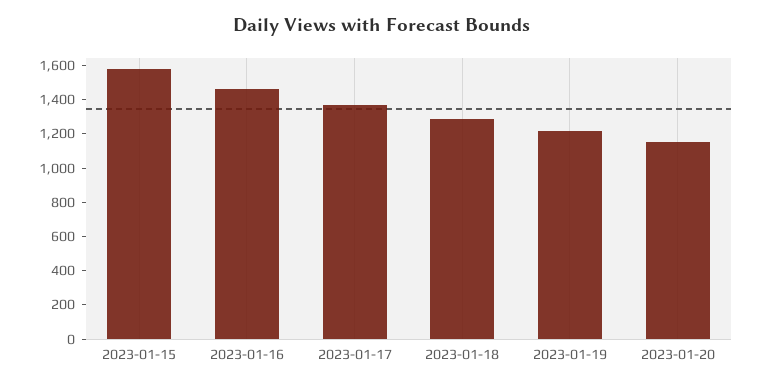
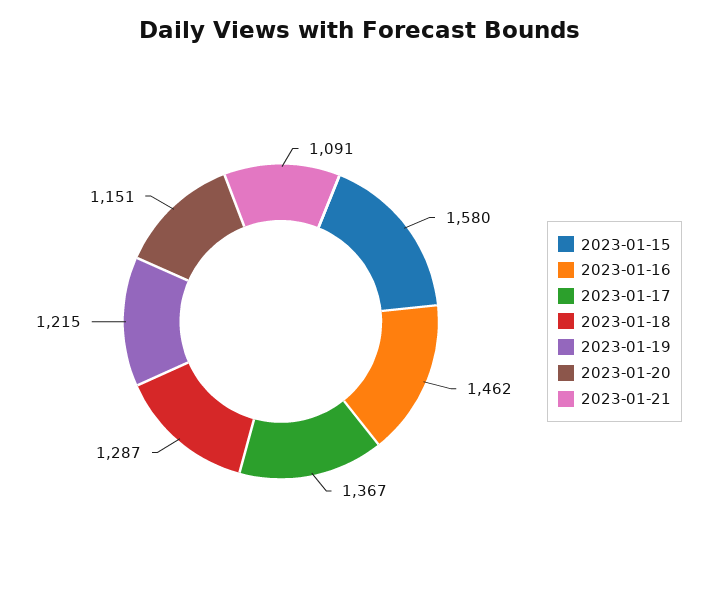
2023-01-21: none -> 1091

